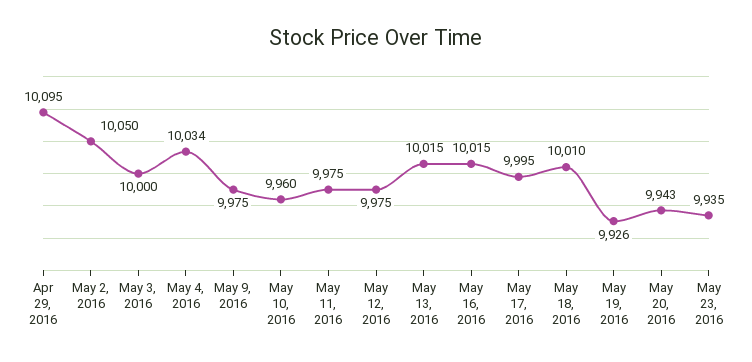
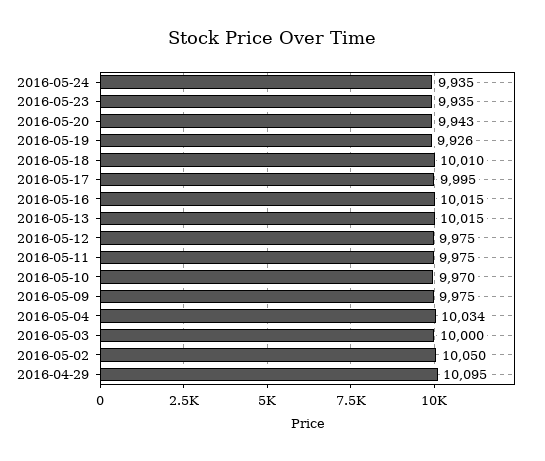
May 10, 2016: 9960 -> 9970
2016-05-24: none -> 9935

